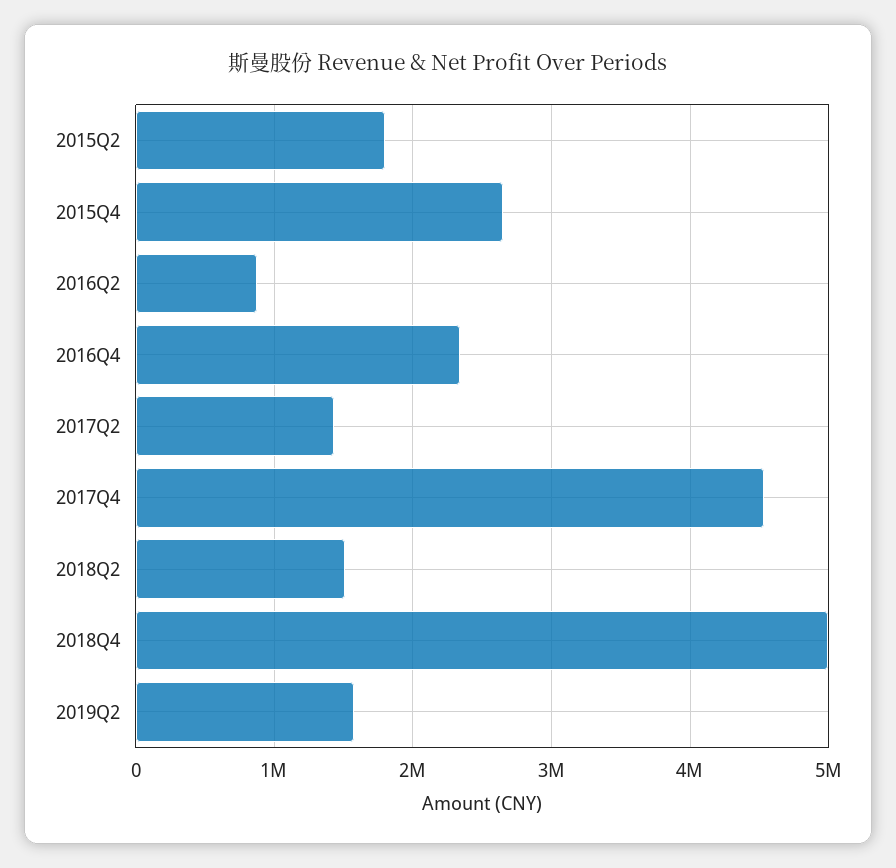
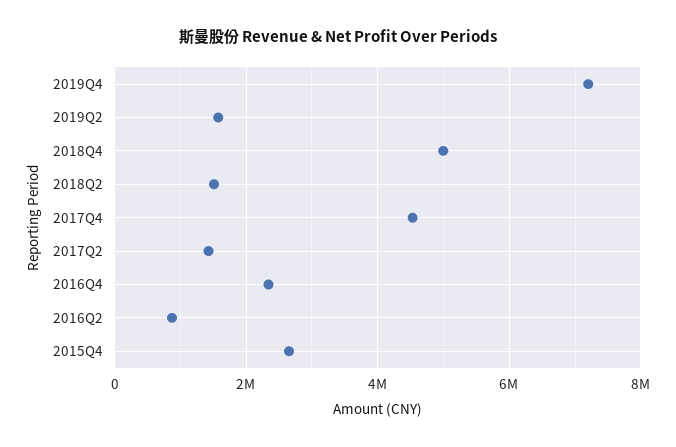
2015Q2: 1800000 -> none
2019Q4: none -> 7200000

